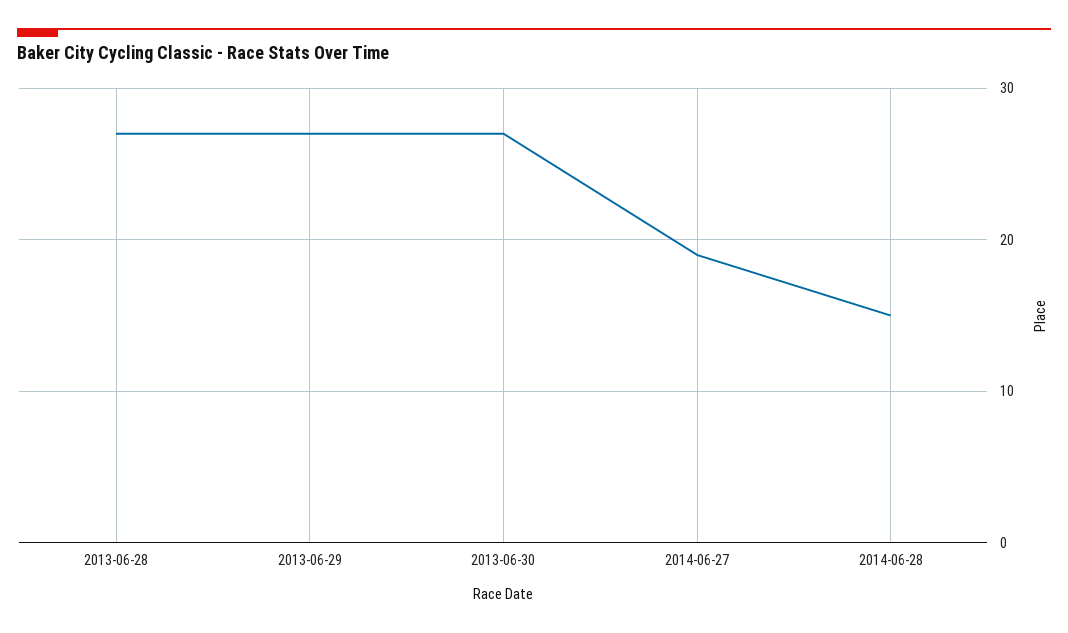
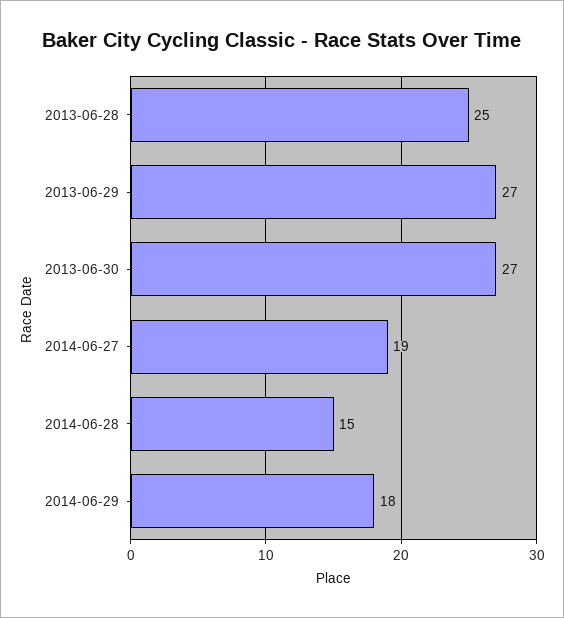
2013-06-28: 27 -> 25
2014-06-29: none -> 18

